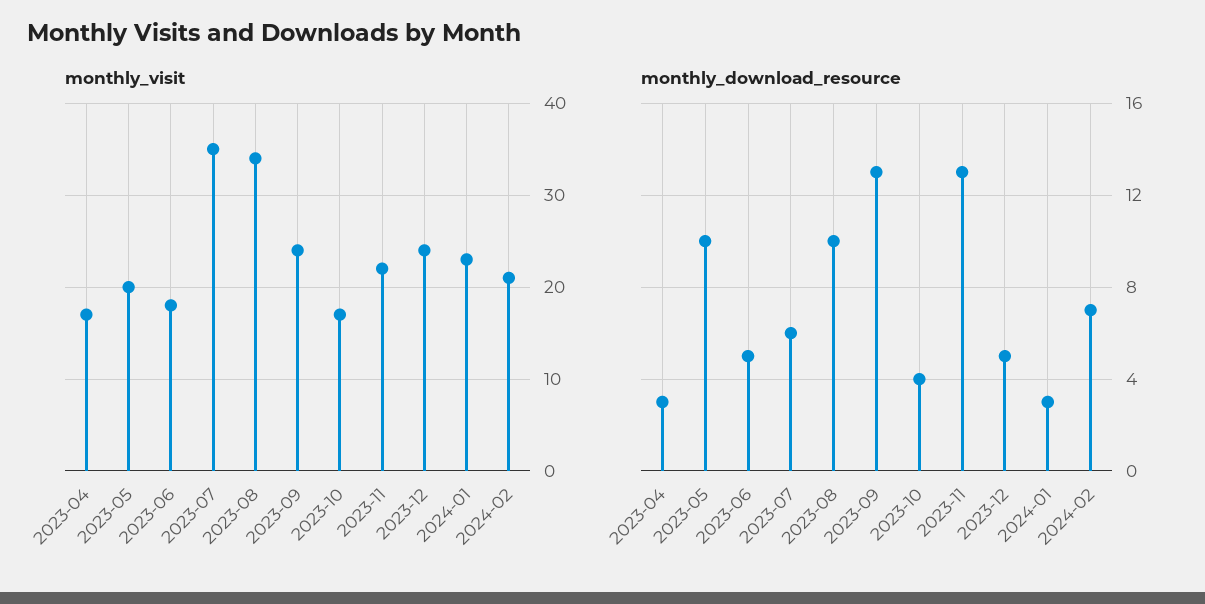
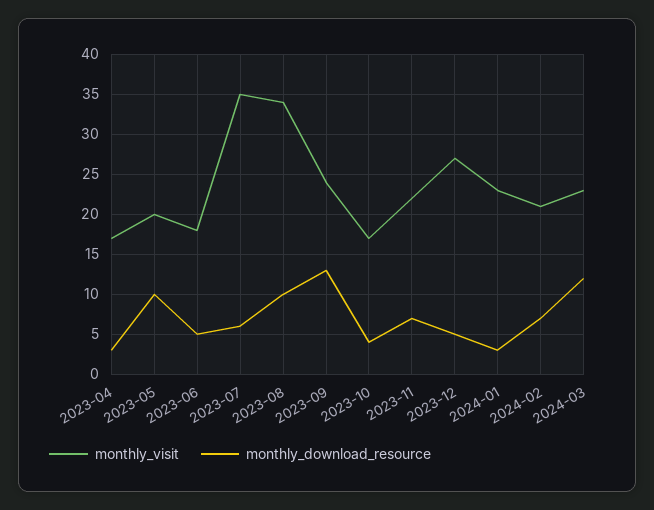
monthly_visit, 2023-12: 24 -> 27
monthly_download_resource, 2023-11: 13 -> 7
monthly_visit, 2024-03: none -> 23
monthly_download_resource, 2024-03: none -> 12

